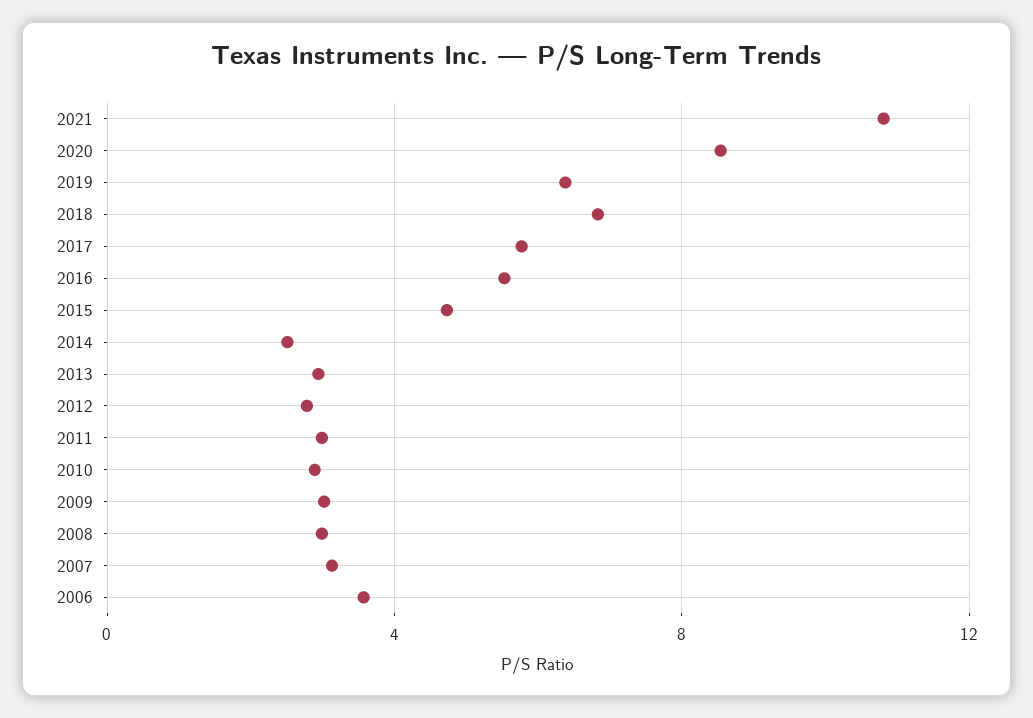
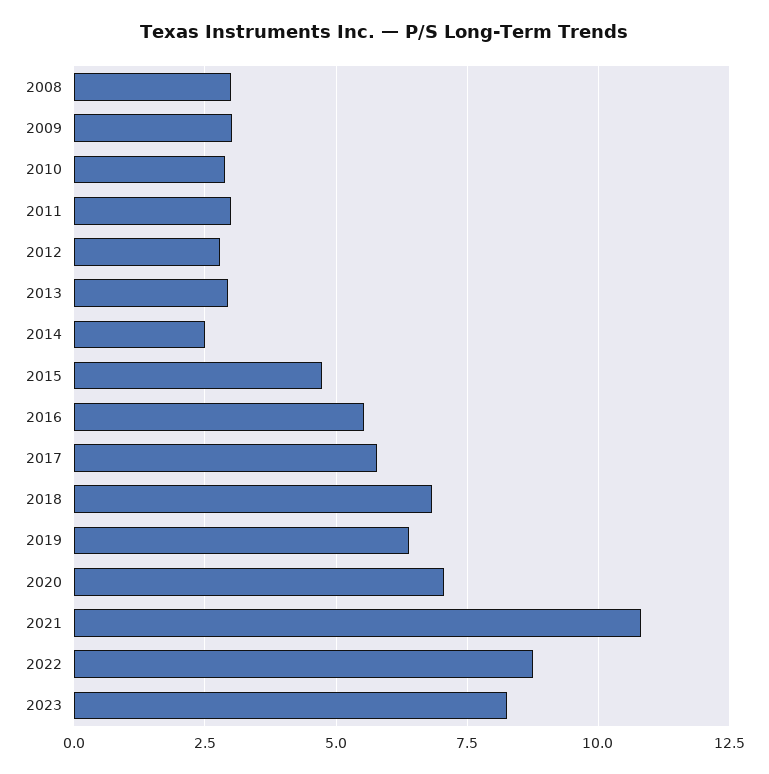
2020: 8.5 -> 7
2007: 3 -> none
2006: 3.5 -> none
2022: none -> 8.75
2023: none -> 8.25

